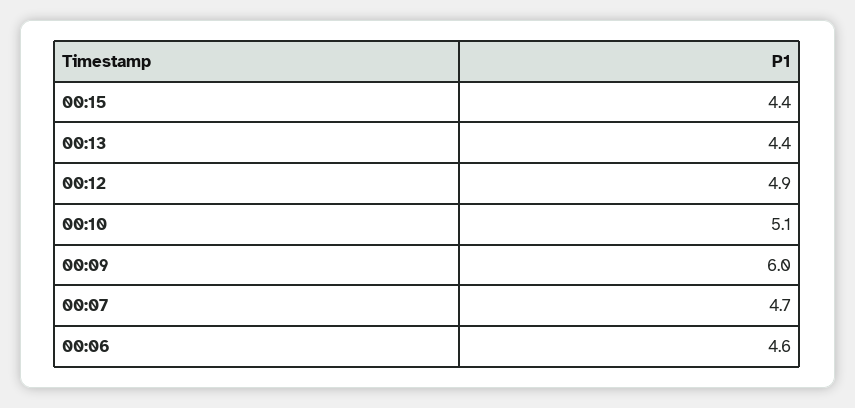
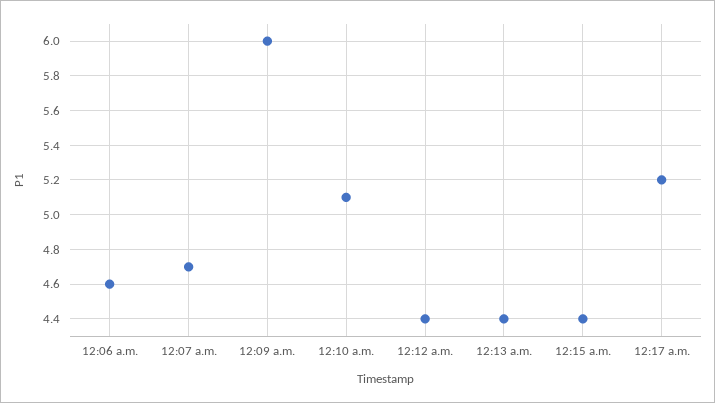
00:12: 4.9 -> 4.4
12:17 a.m.: none -> 5.2

